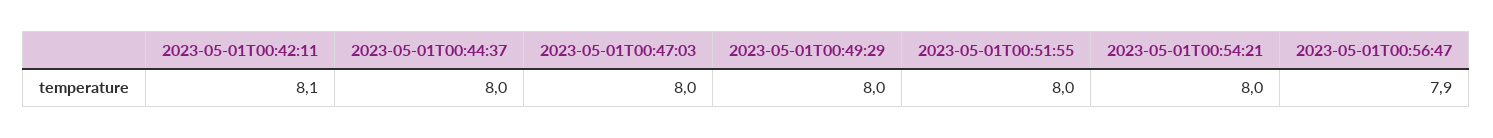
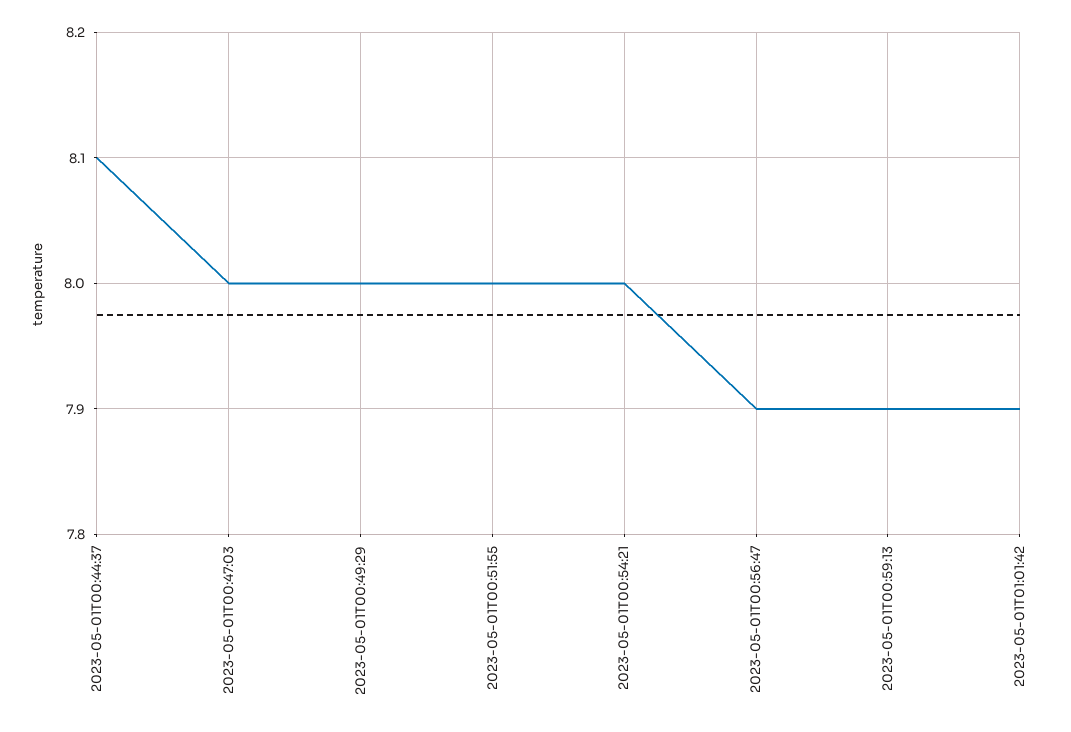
2023-05-01T00:42:11: 8.1 -> none
2023-05-01T00:44:37: 8 -> 8.1
2023-05-01T00:59:13: none -> 7.9
2023-05-01T01:01:42: none -> 7.9

